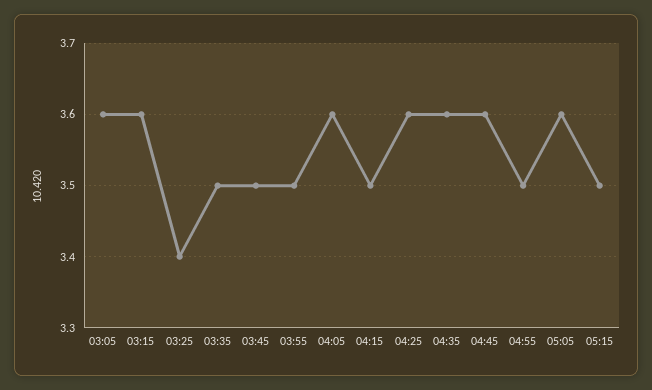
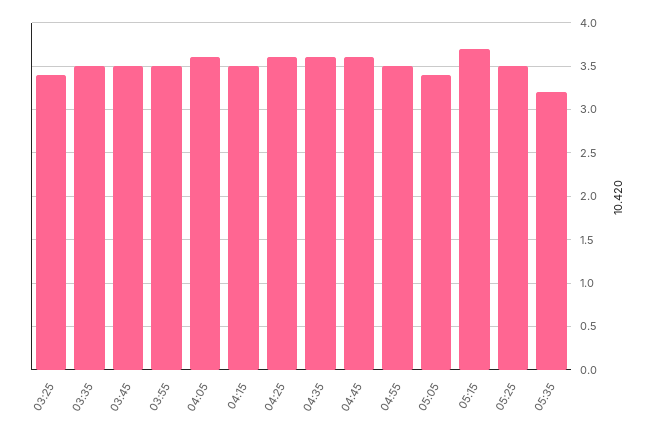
03:05: 3.6 -> none
03:15: 3.6 -> none
05:05: 3.6 -> 3.4
05:15: 3.5 -> 3.7
05:25: none -> 3.5
05:35: none -> 3.2

